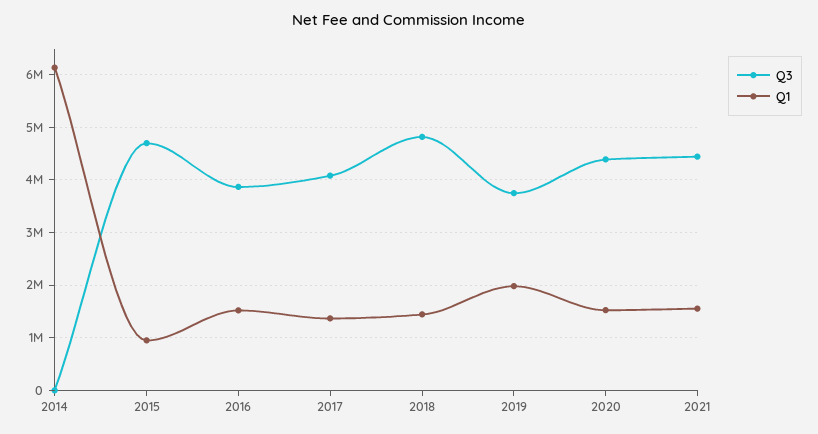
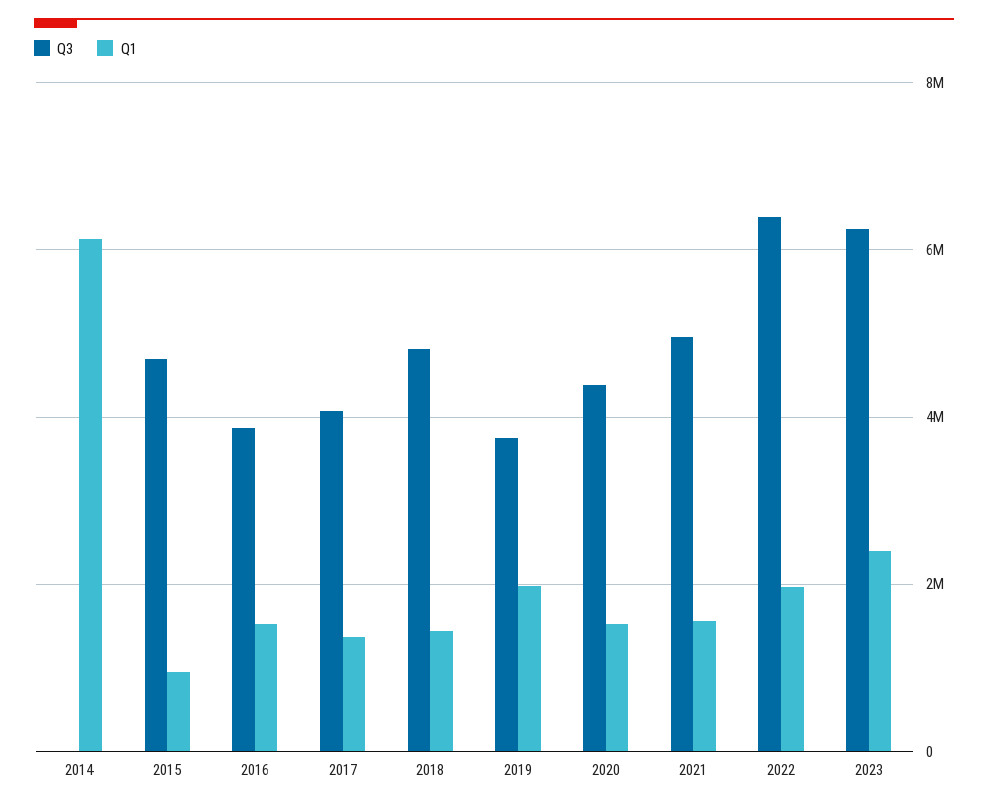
Q3, 2021: 4400000 -> 5000000
Q3, 2022: none -> 6400000
Q1, 2022: none -> 2000000
Q3, 2023: none -> 6200000
Q1, 2023: none -> 2400000

